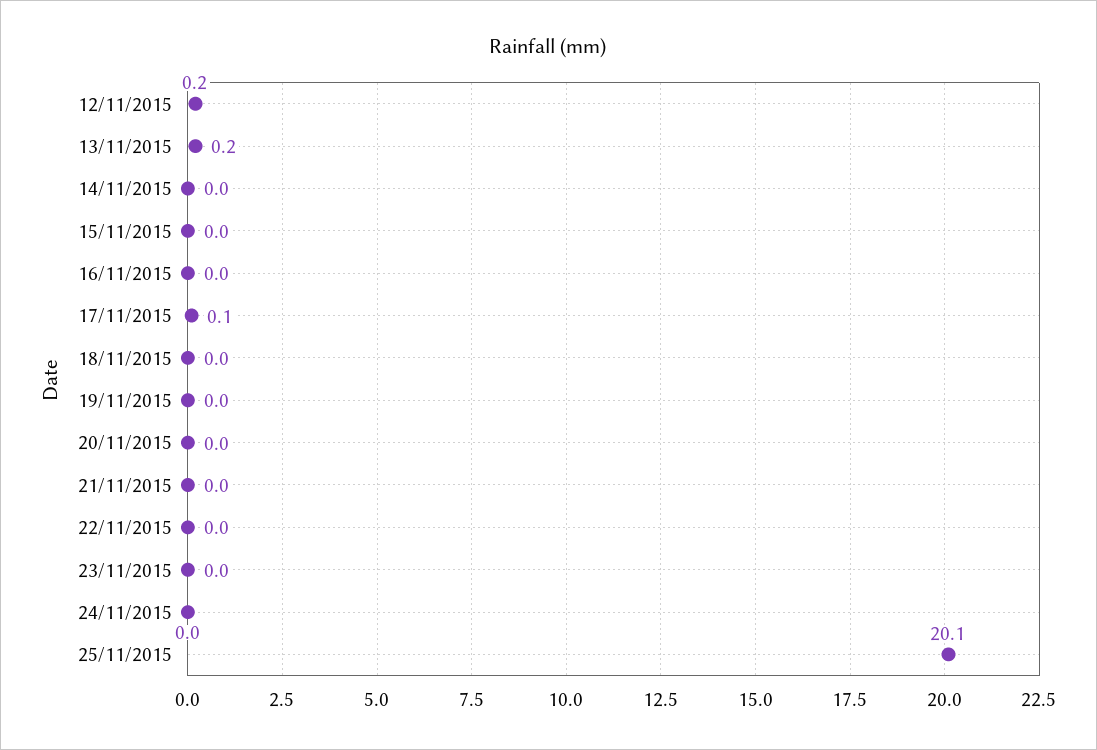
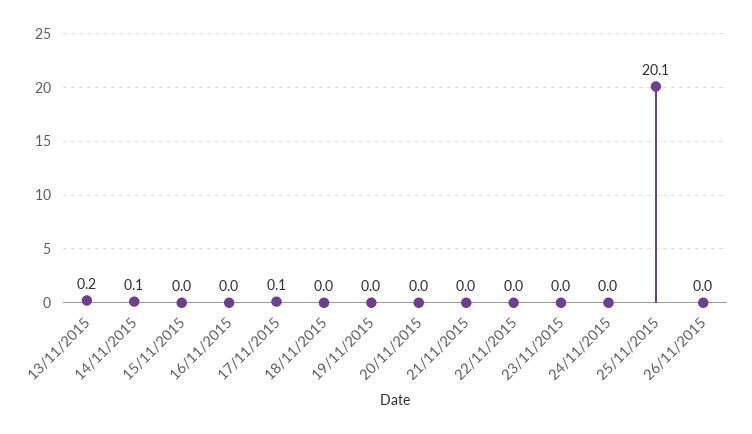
12/11/2015: 0.2 -> none
14/11/2015: 0 -> 0.1
26/11/2015: none -> 0

